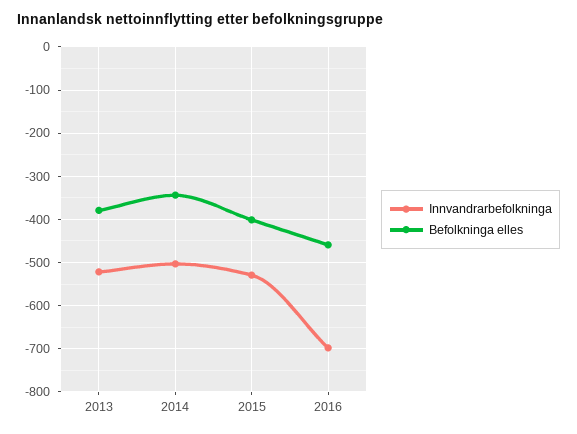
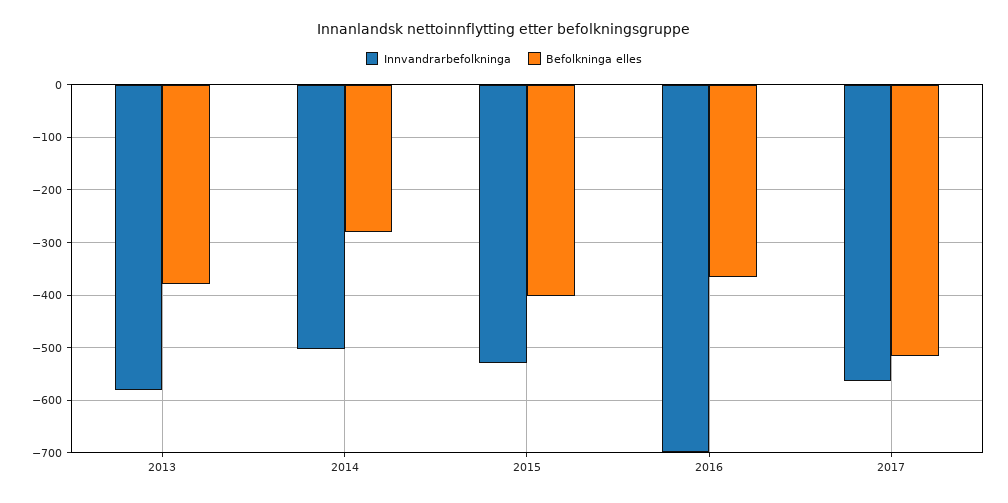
Innvandrarbefolkninga, 2013: -520 -> -580
Befolkninga elles, 2014: -340 -> -280
Befolkninga elles, 2016: -460 -> -360
Innvandrarbefolkninga, 2017: none -> -560
Befolkninga elles, 2017: none -> -520

